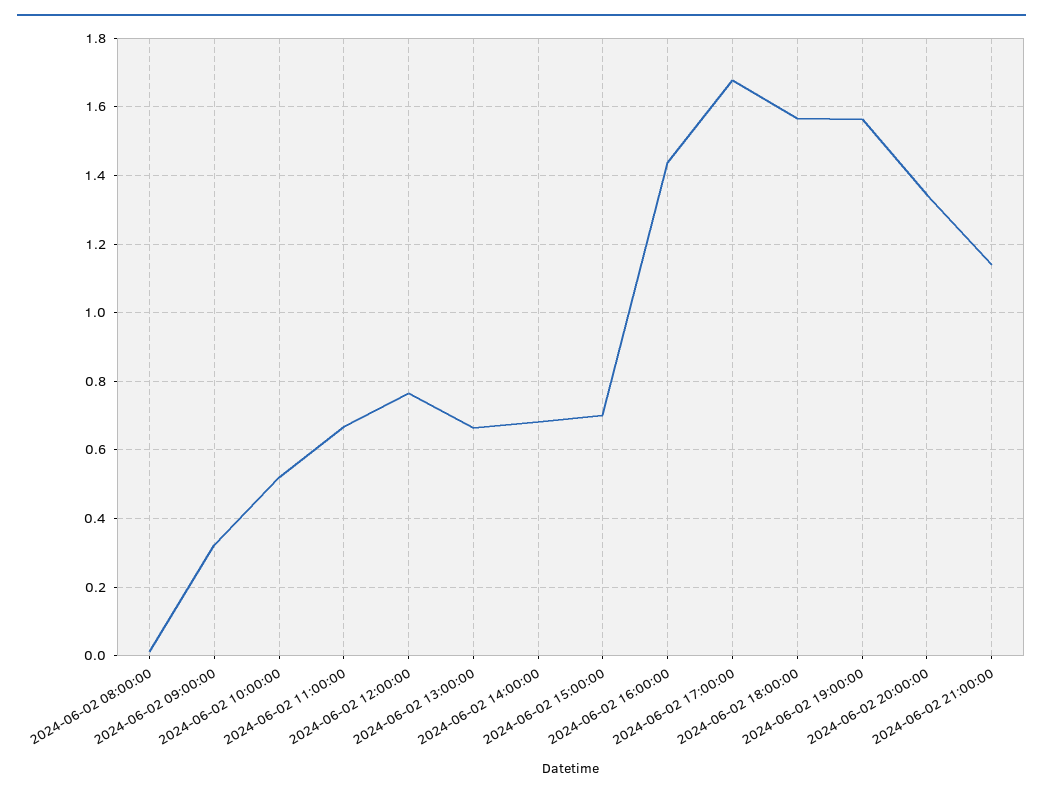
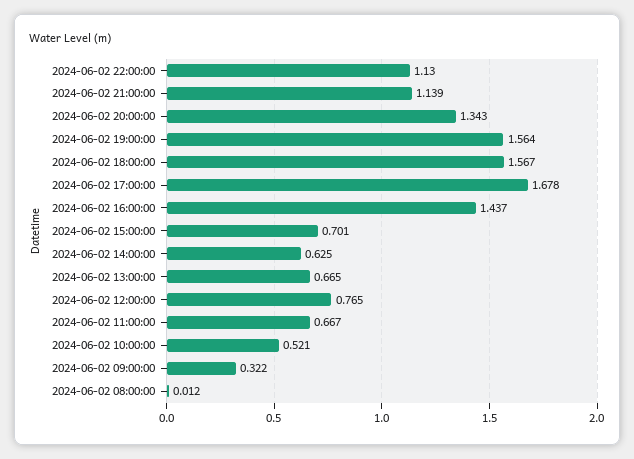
2024-06-02 14:00:00: 0.68 -> 0.625
2024-06-02 22:00:00: none -> 1.13

